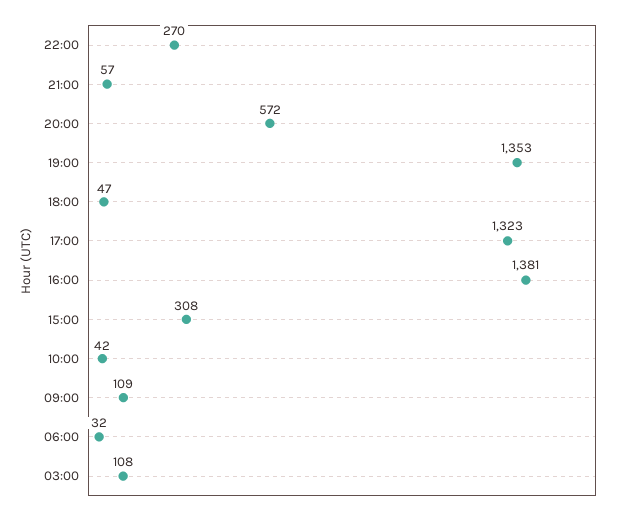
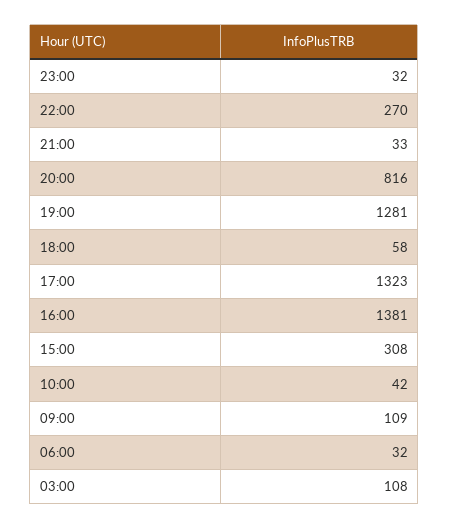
21:00: 57 -> 33
20:00: 572 -> 816
19:00: 1353 -> 1281
18:00: 47 -> 58
23:00: none -> 32

